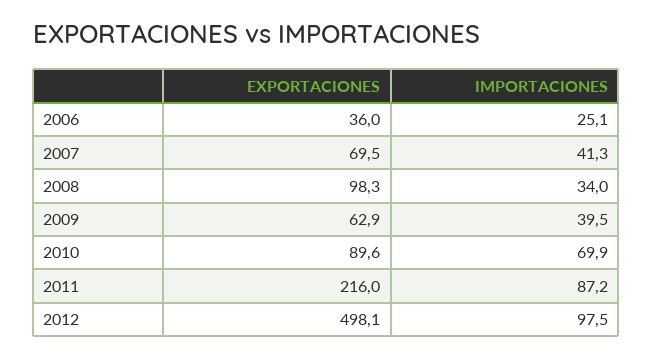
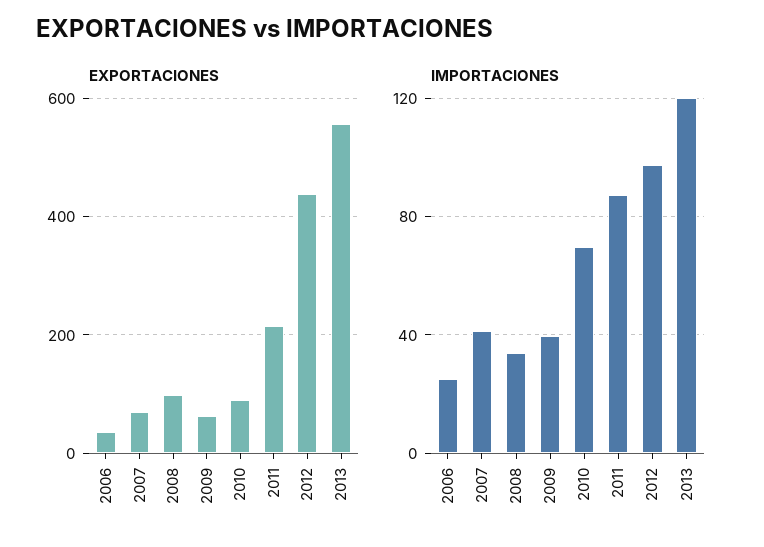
EXPORTACIONES, 2012: 498.1 -> 440
EXPORTACIONES, 2013: none -> 560
IMPORTACIONES, 2013: none -> 120

